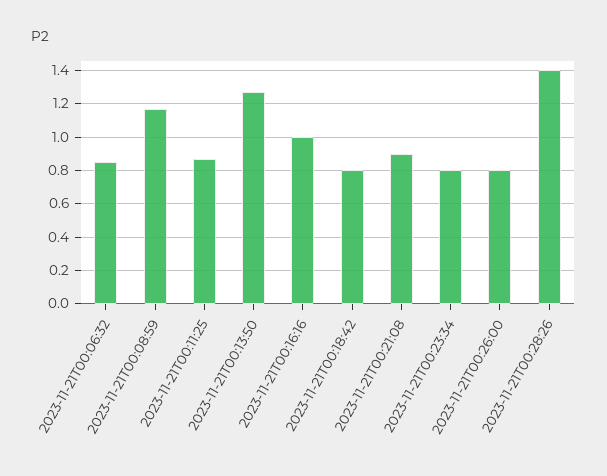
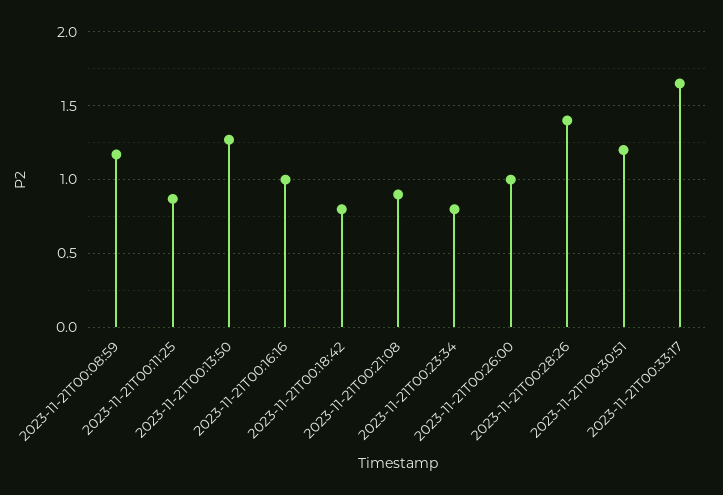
2023-11-21T00:06:32: 0.85 -> none
2023-11-21T00:26:00: 0.8 -> 1
2023-11-21T00:30:51: none -> 1.2
2023-11-21T00:33:17: none -> 1.65

